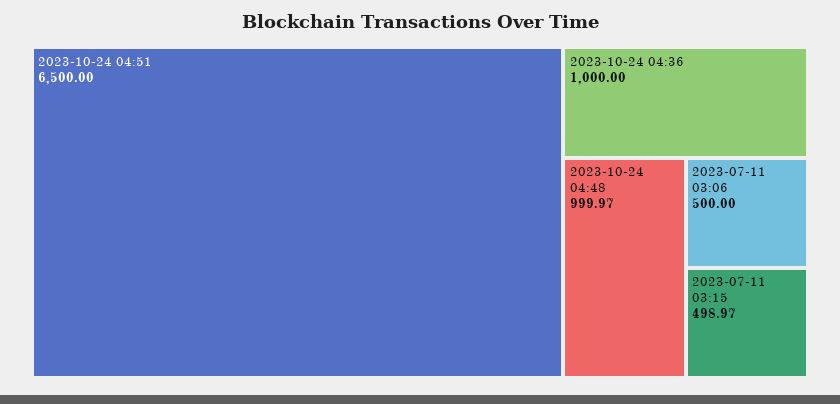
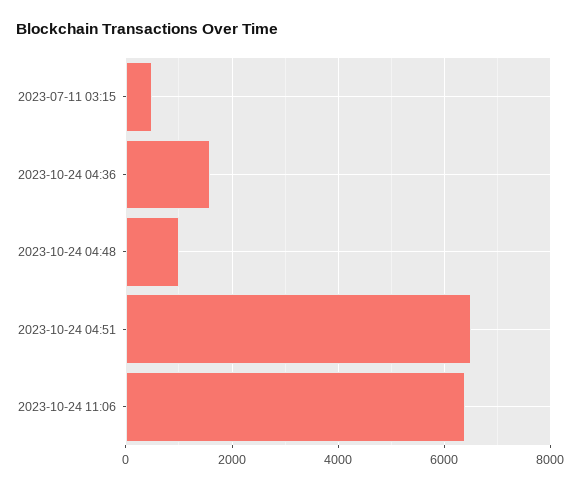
2023-10-24 04:36: 1000 -> 1600
2023-07-11 03:06: 500 -> none
2023-10-24 11:06: none -> 6400

